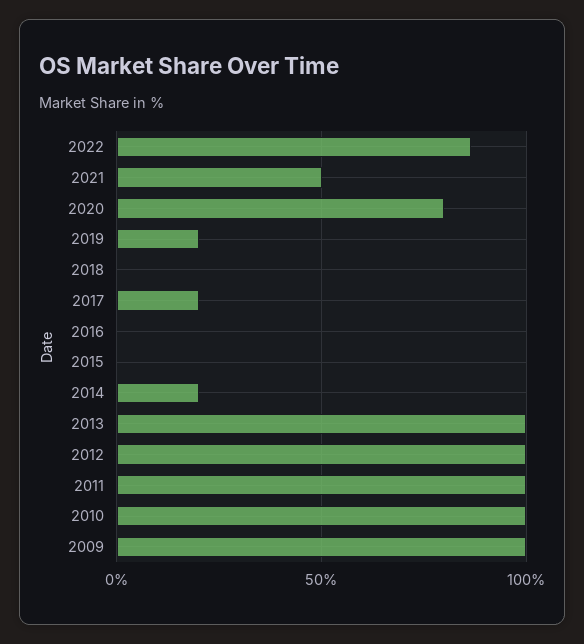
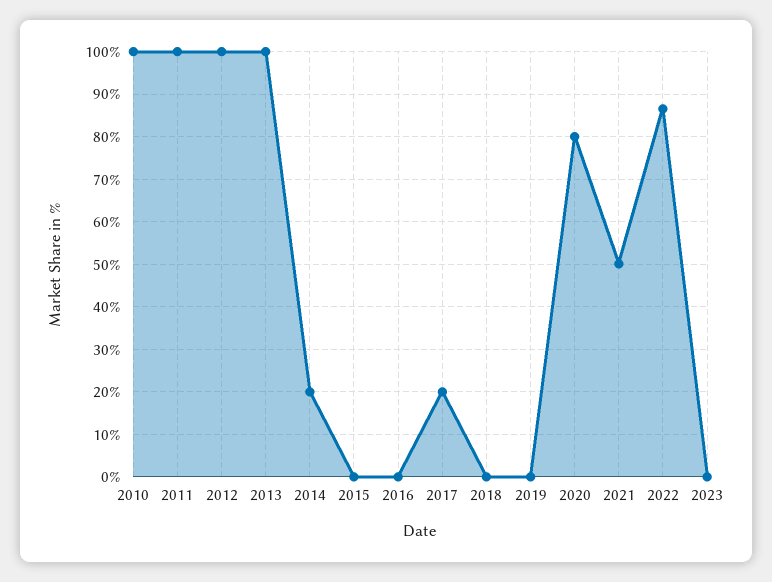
2019: 20 -> 0
2009: 100 -> none
2023: none -> 0

